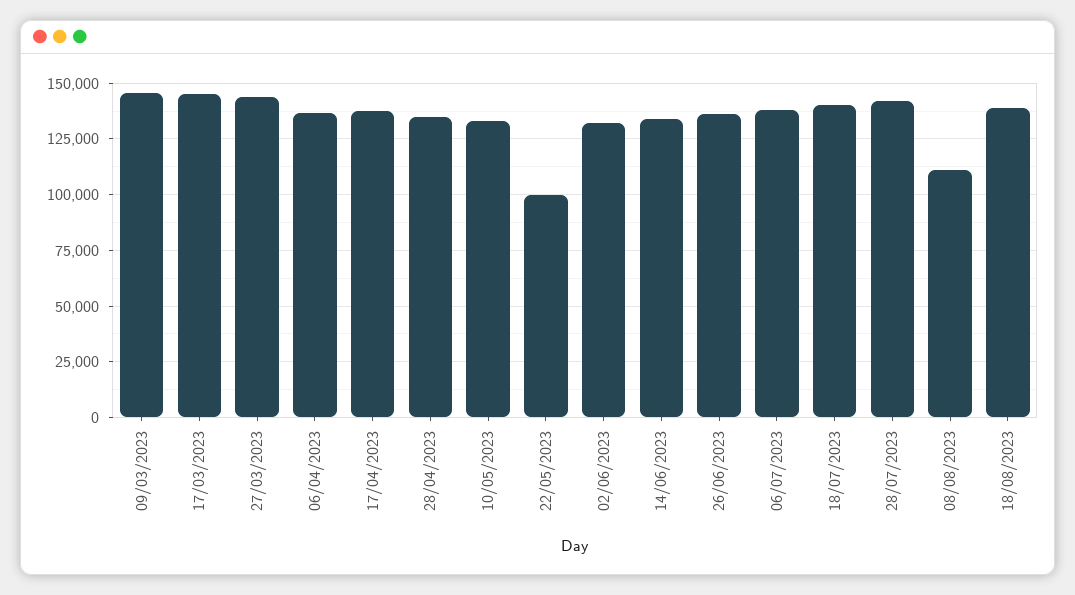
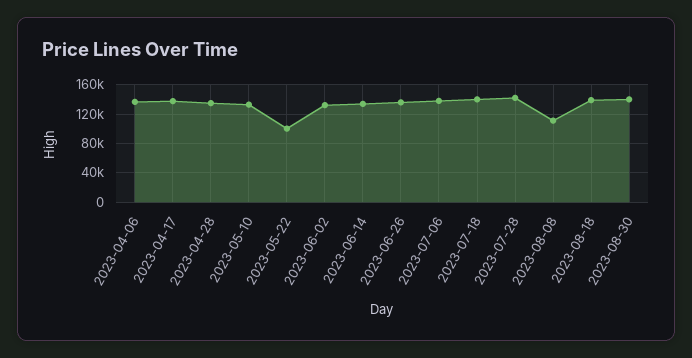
09/03/2023: 145000 -> none
17/03/2023: 145000 -> none
27/03/2023: 145000 -> none
2023-08-30: none -> 140000

